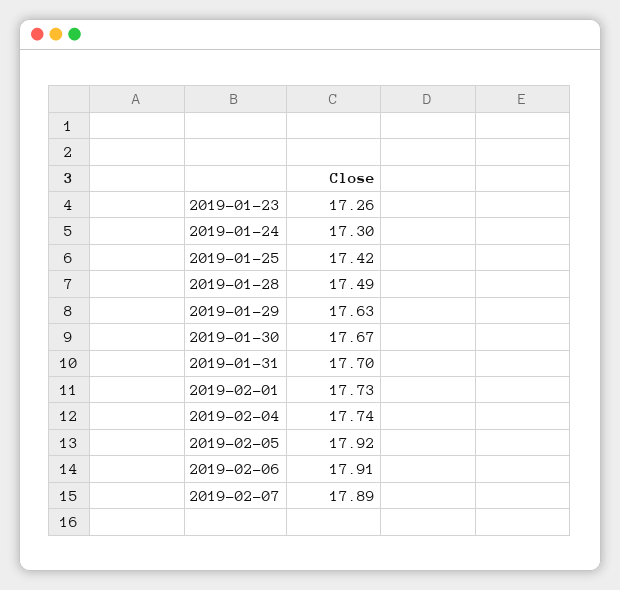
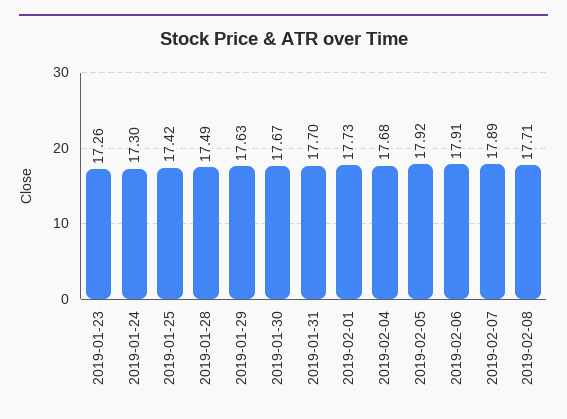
2019-02-04: 17.74 -> 17.68
2019-02-08: none -> 17.71

